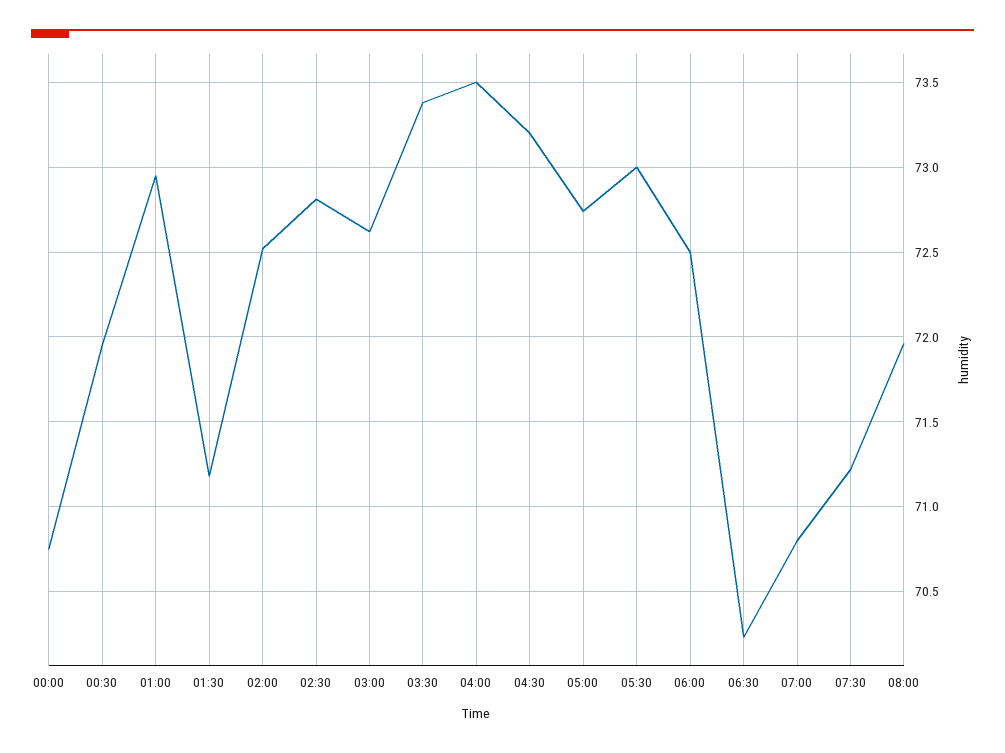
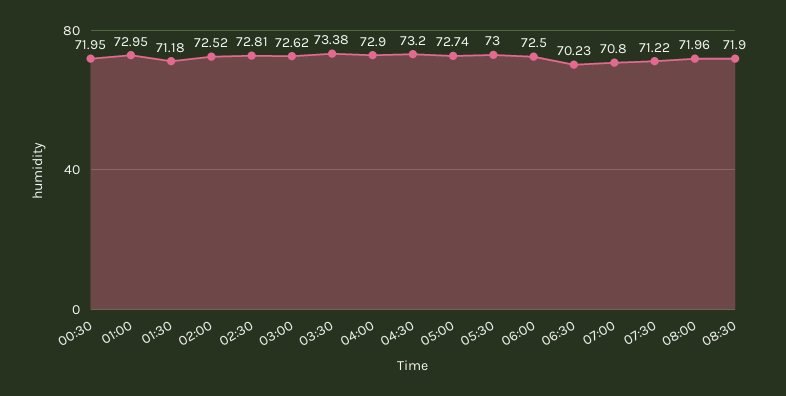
00:00: 70.75 -> none
04:00: 73.5 -> 72.9
08:30: none -> 71.9

